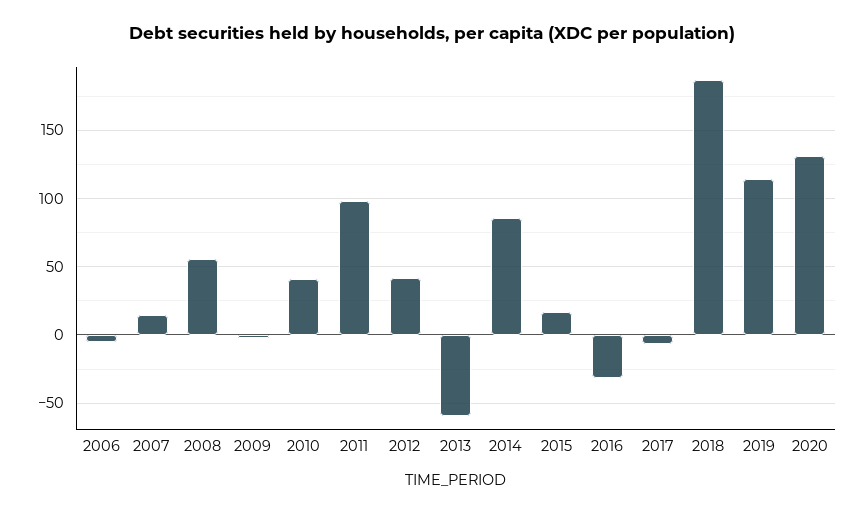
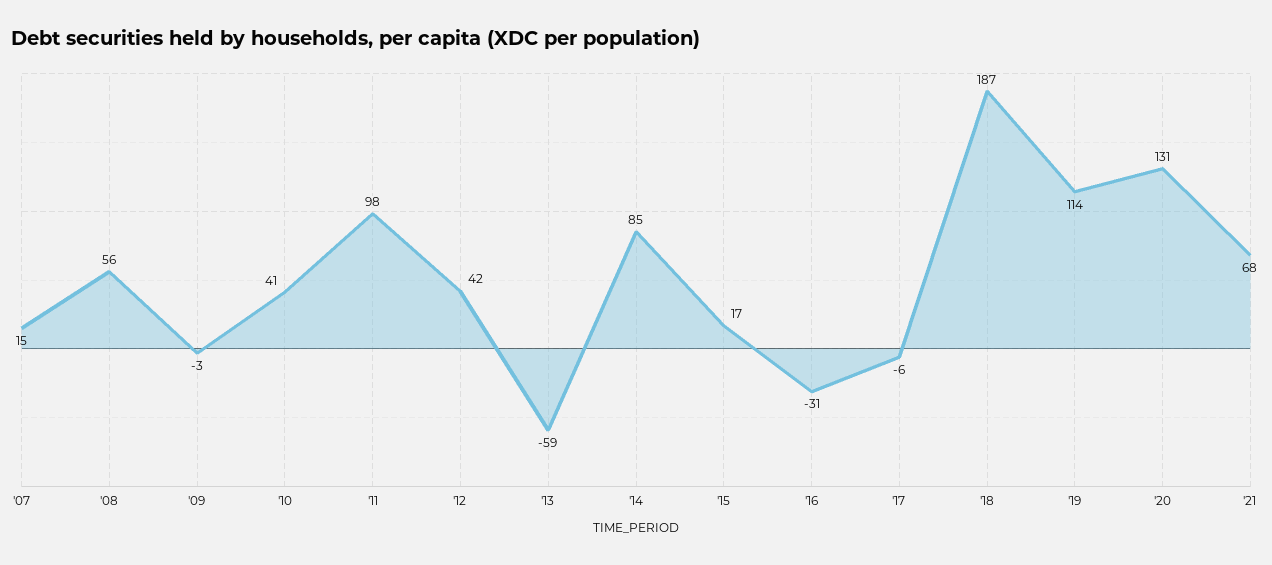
2006: -5 -> none
'21: none -> 68

